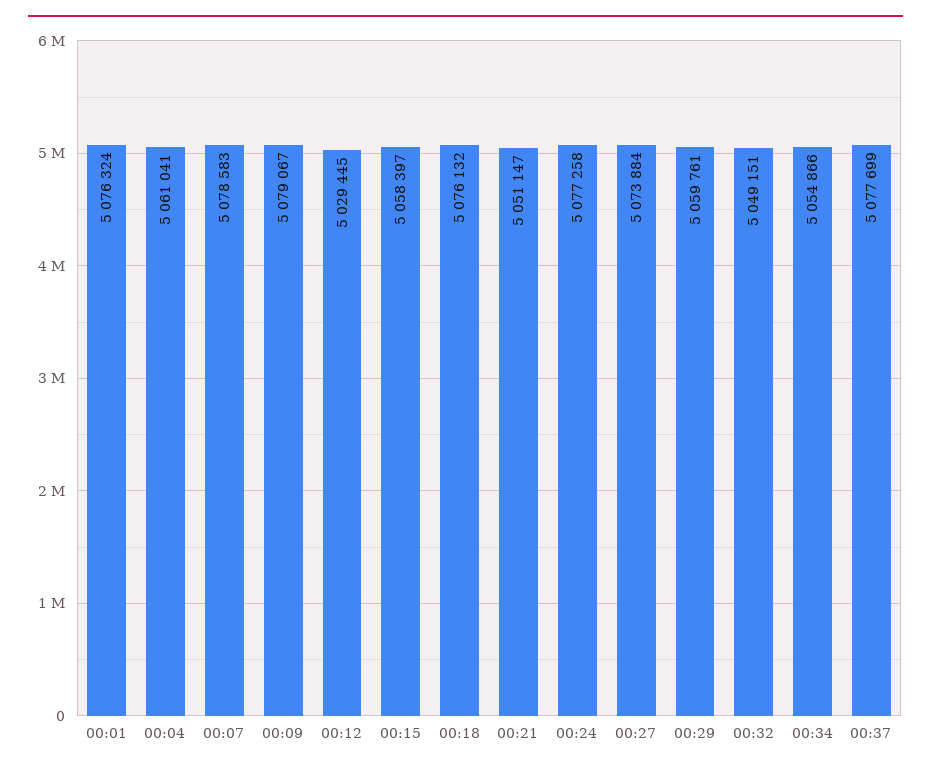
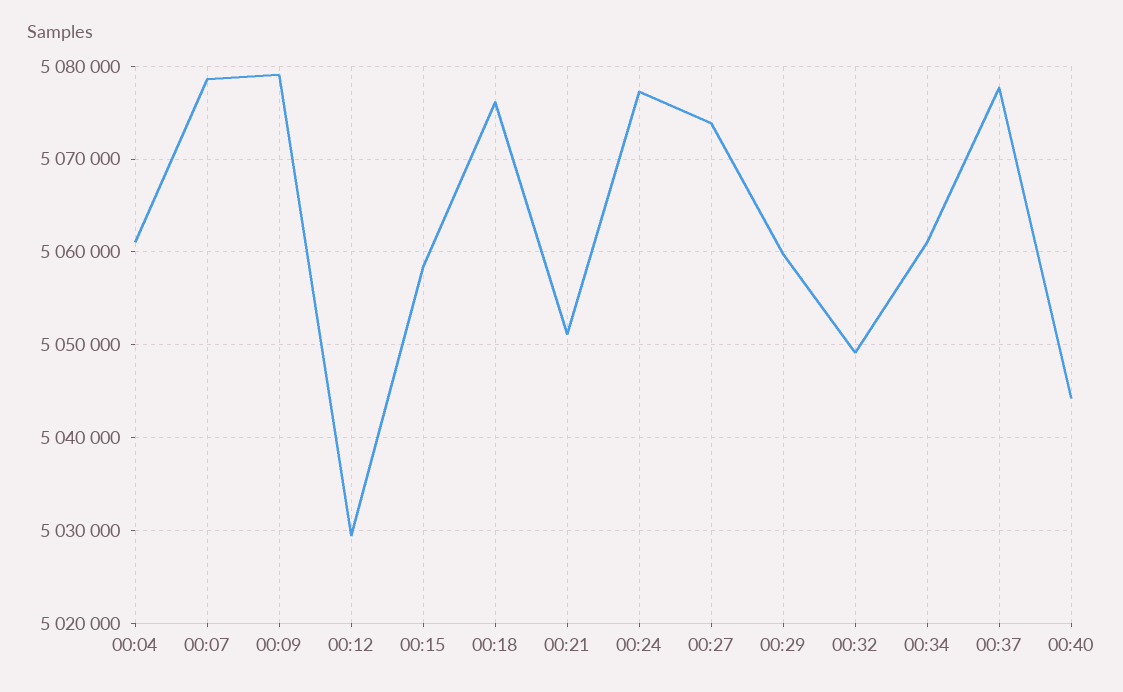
00:01: 5076324 -> none
00:34: 5054866 -> 5061000
00:40: none -> 5044000

